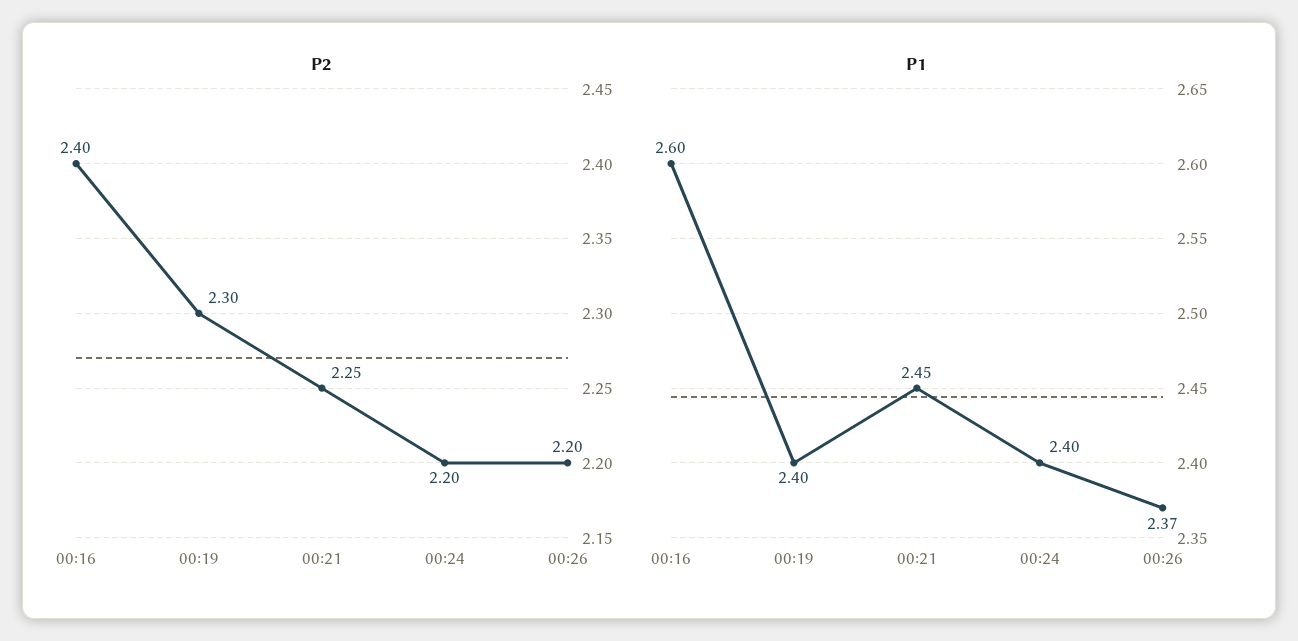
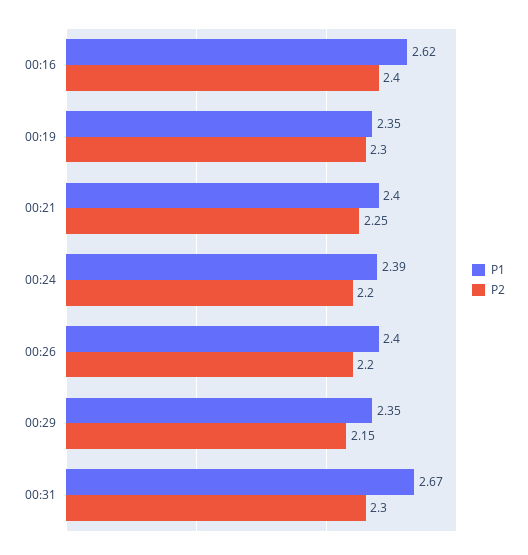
P1, 00:16: 2.6 -> 2.62
P1, 00:19: 2.4 -> 2.35
P1, 00:21: 2.45 -> 2.4
P1, 00:24: 2.4 -> 2.39
P1, 00:26: 2.37 -> 2.4
P1, 00:29: none -> 2.35
P2, 00:29: none -> 2.15
P1, 00:31: none -> 2.67
P2, 00:31: none -> 2.3

